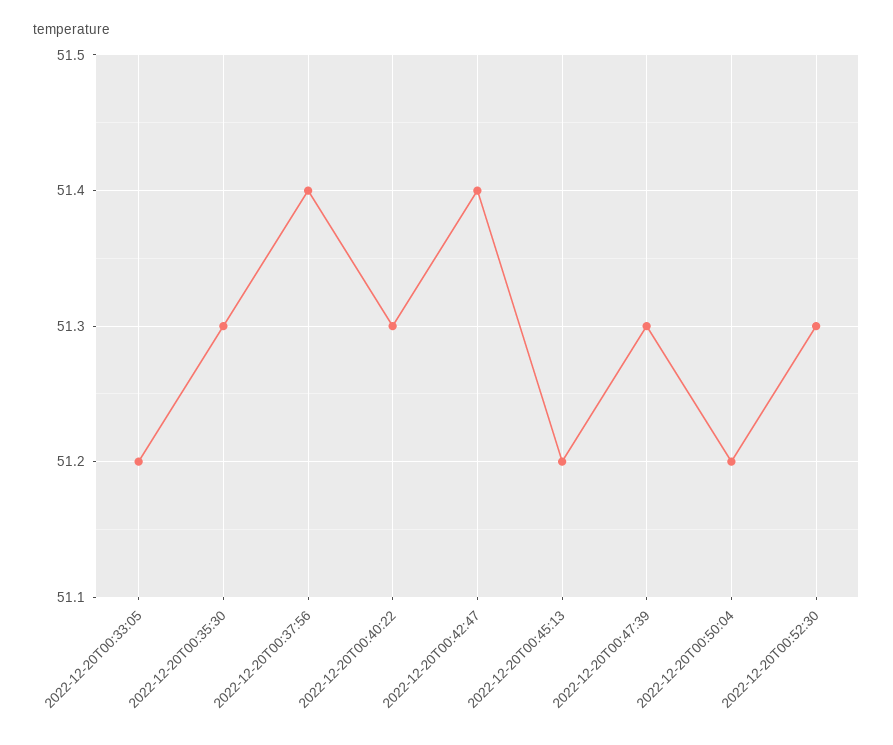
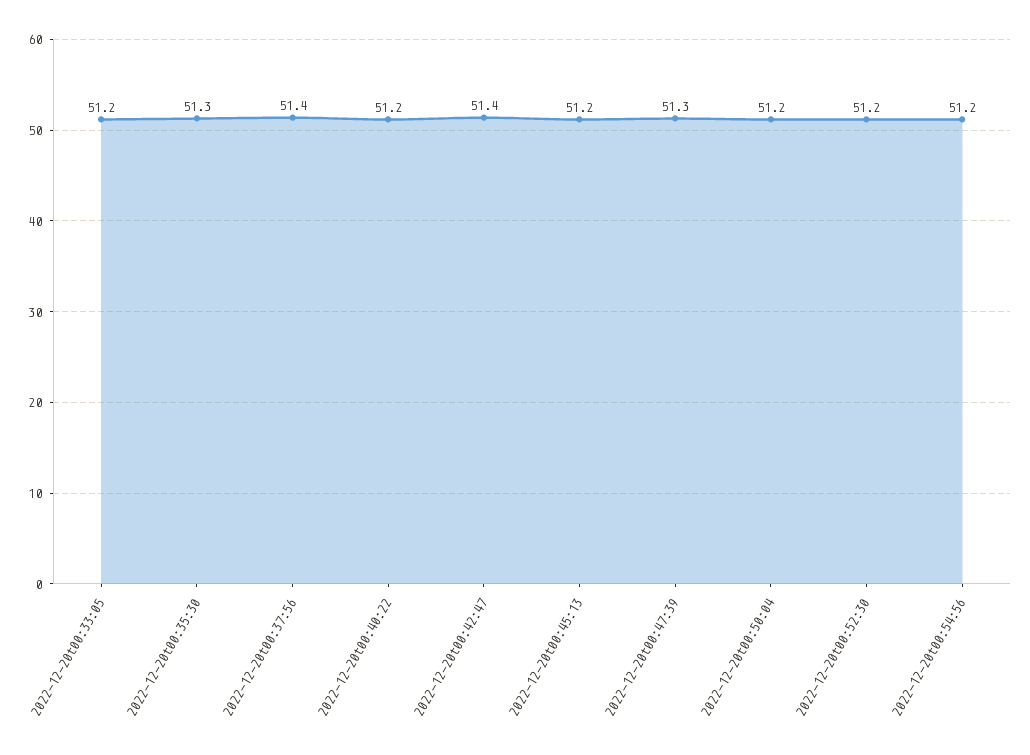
2022-12-20T00:40:22: 51.3 -> 51.2
2022-12-20T00:52:30: 51.3 -> 51.2
2022-12-20t00:54:56: none -> 51.2

